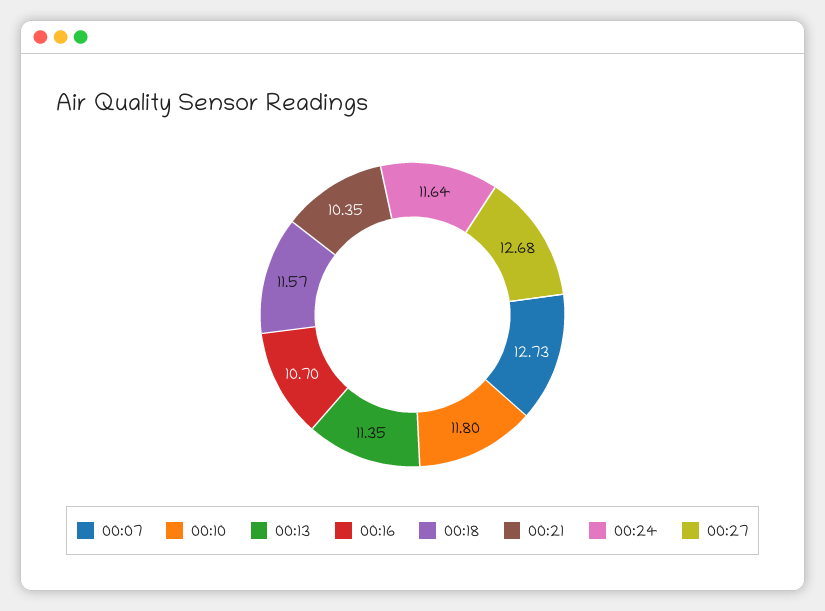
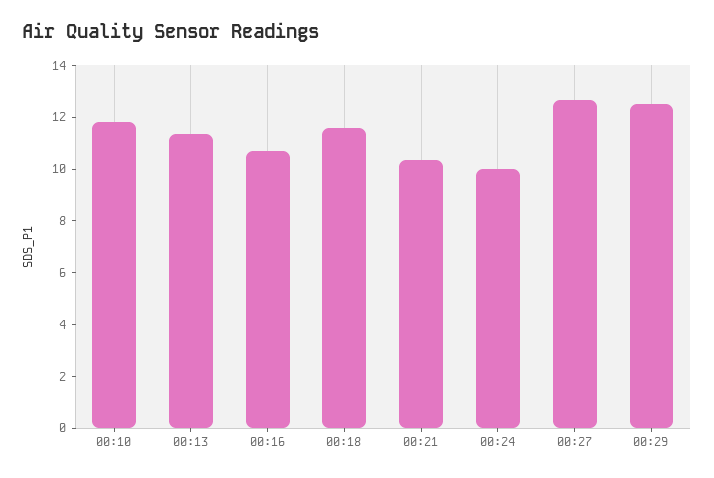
00:07: 12.73 -> none
00:24: 11.64 -> 10
00:29: none -> 12.5

